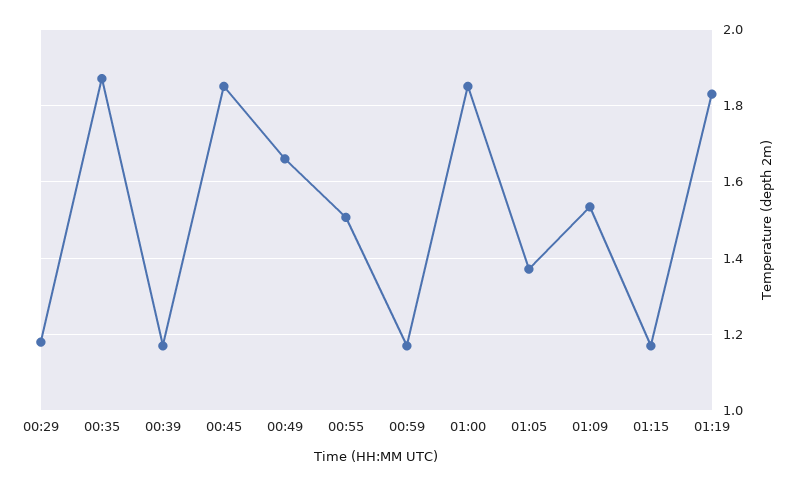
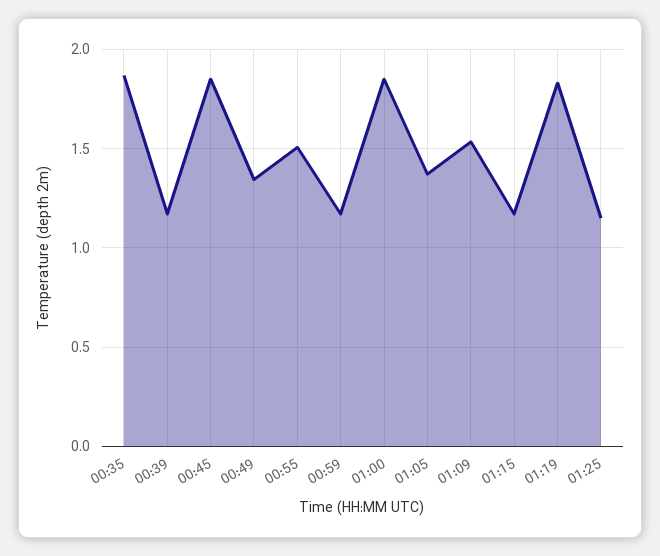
00:29: 1.18 -> none
00:49: 1.66 -> 1.35
01:25: none -> 1.15

